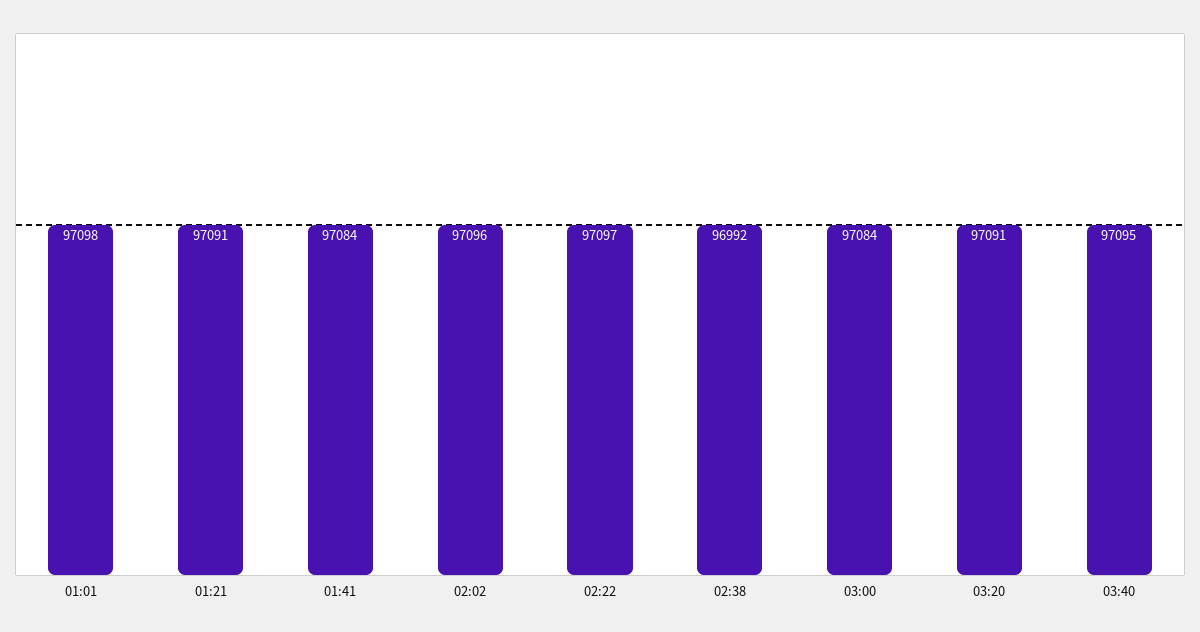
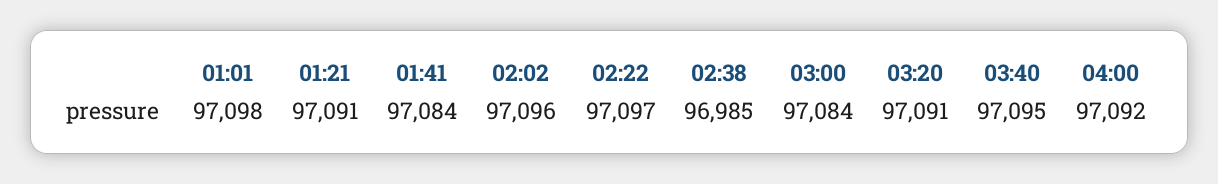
02:38: 96992 -> 96985
04:00: none -> 97092

